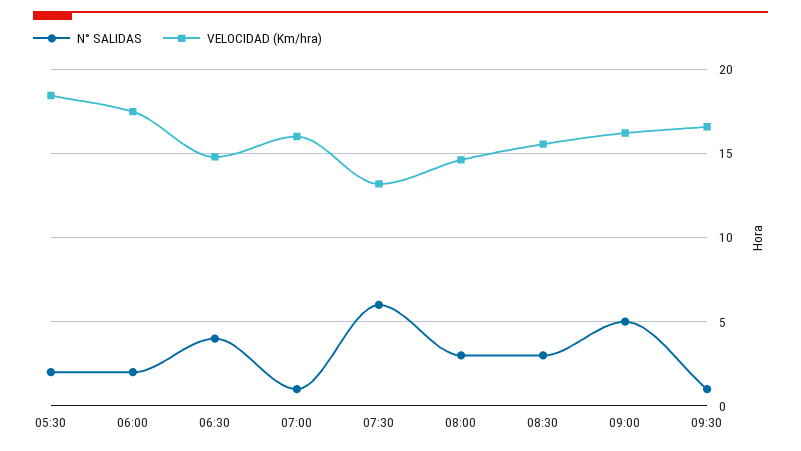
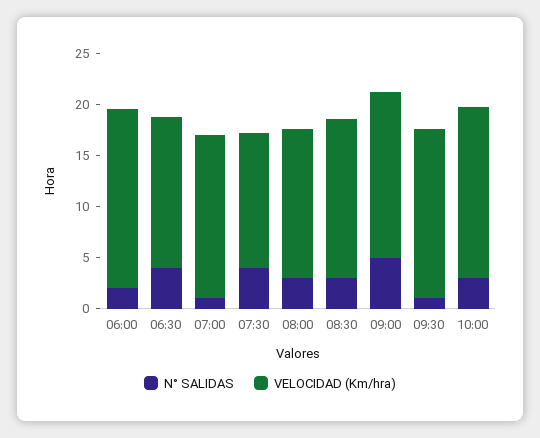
N° SALIDAS, 05:30: 2 -> none
VELOCIDAD (Km/hra), 05:30: 18.5 -> none
N° SALIDAS, 07:30: 6 -> 4
N° SALIDAS, 10:00: none -> 3
VELOCIDAD (Km/hra), 10:00: none -> 17

